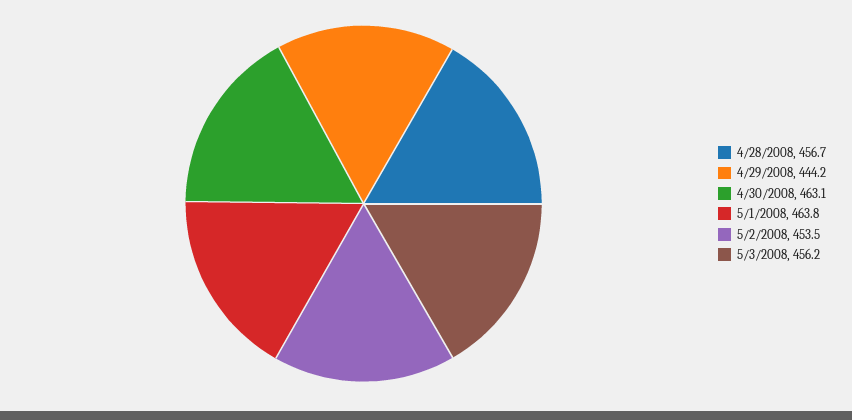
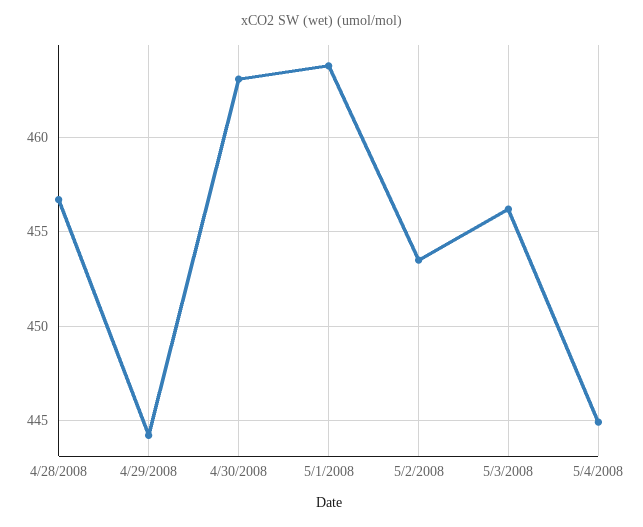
5/4/2008: none -> 445

